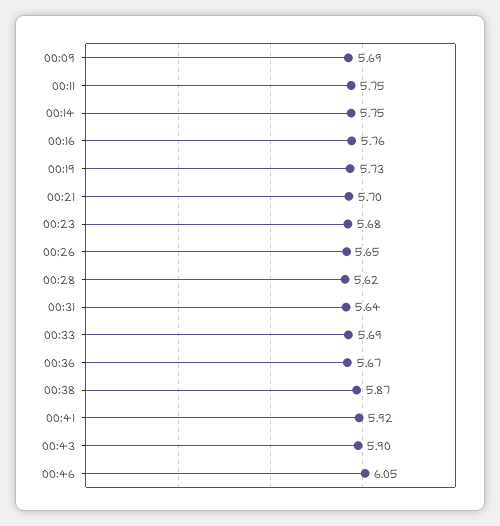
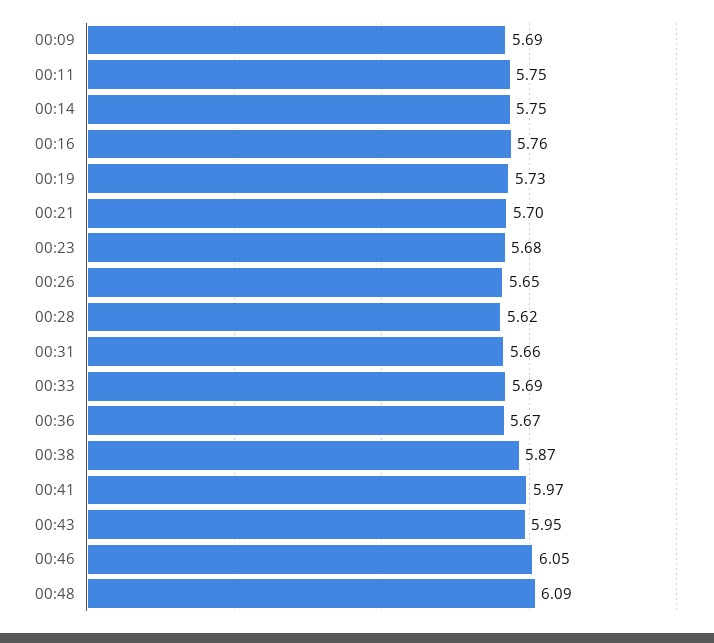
00:31: 5.64 -> 5.66
00:41: 5.92 -> 5.97
00:43: 5.9 -> 5.95
00:48: none -> 6.09

